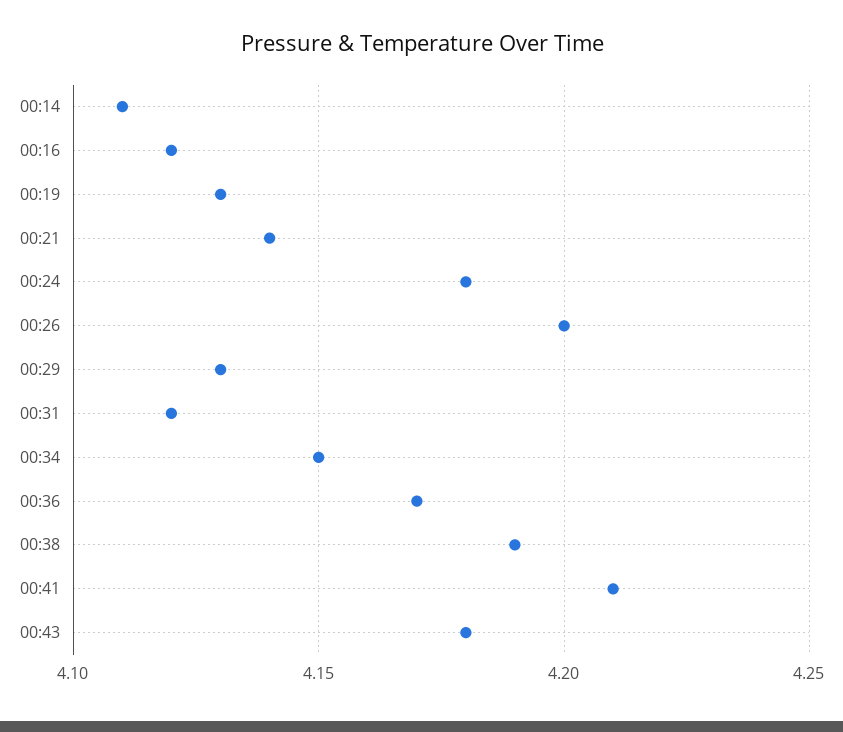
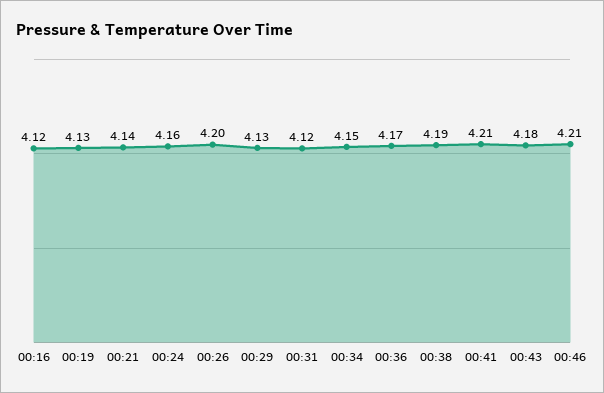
00:14: 4.11 -> none
00:24: 4.18 -> 4.16
00:46: none -> 4.21

